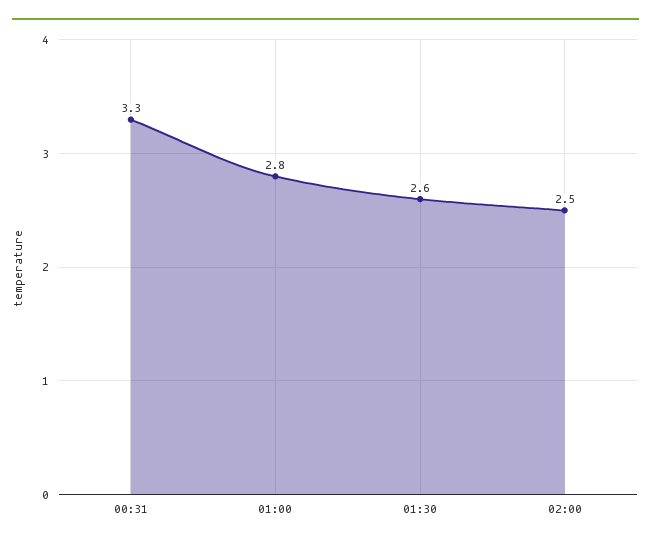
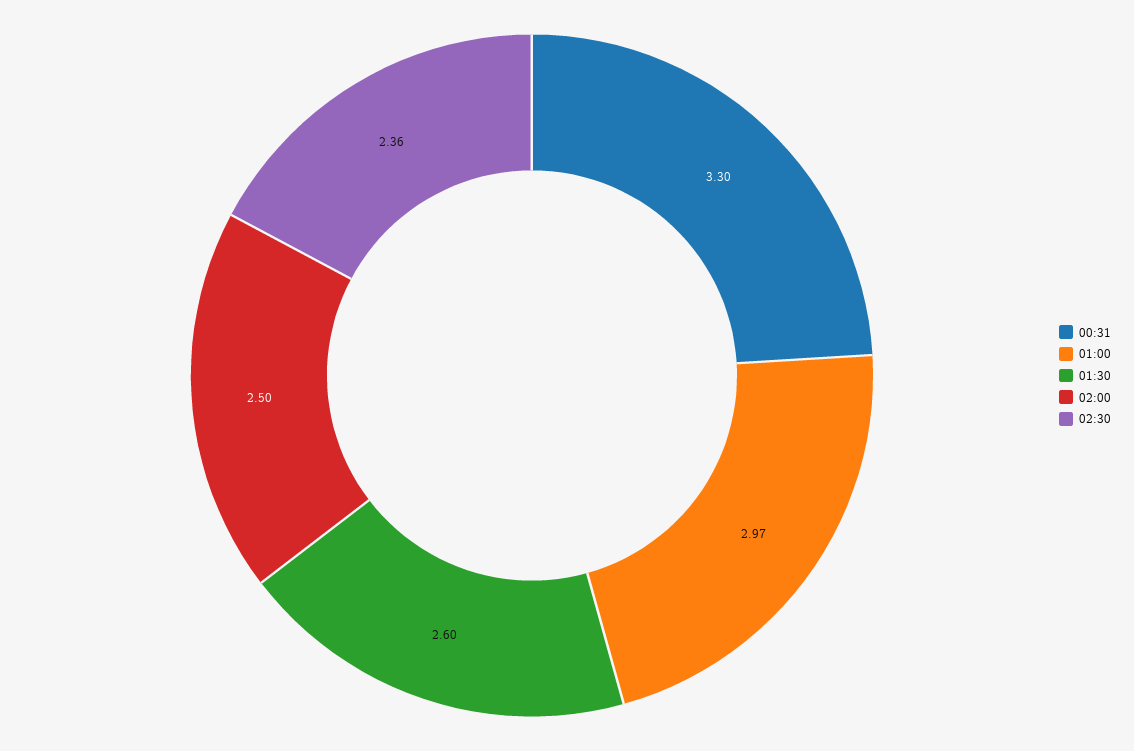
01:00: 2.8 -> 2.97
02:30: none -> 2.36

